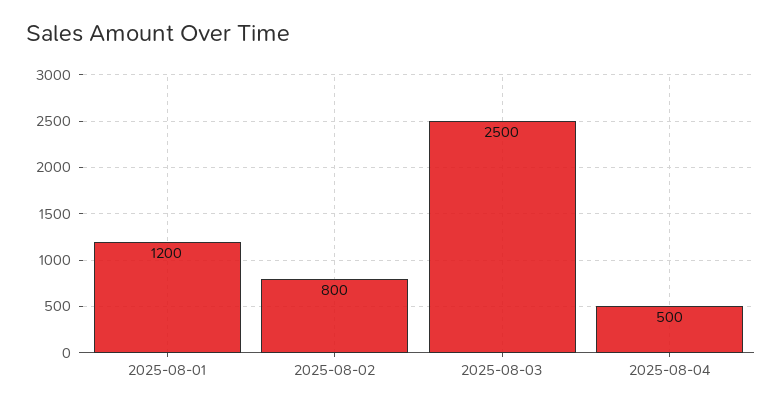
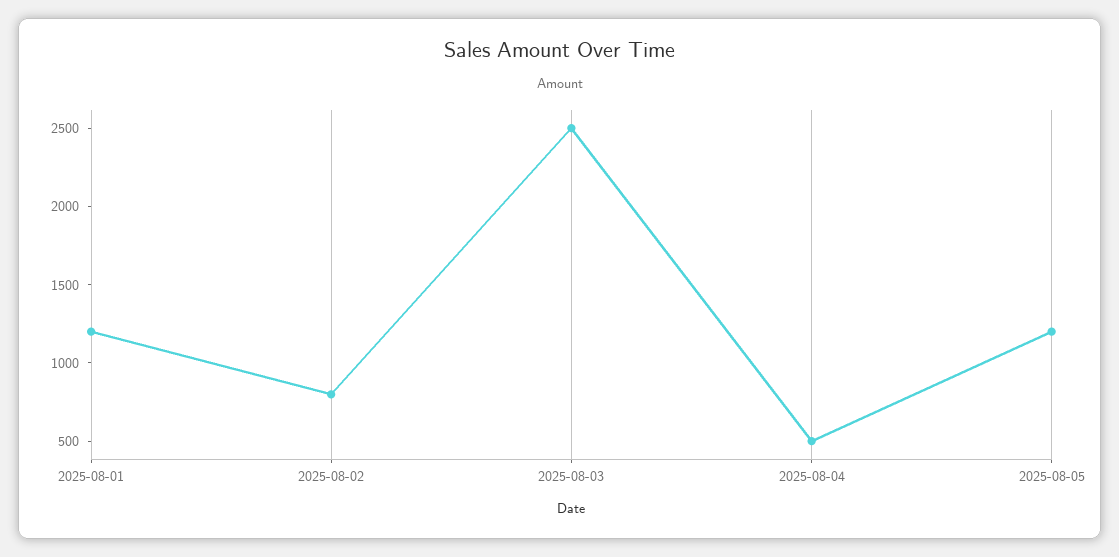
2025-08-05: none -> 1200

